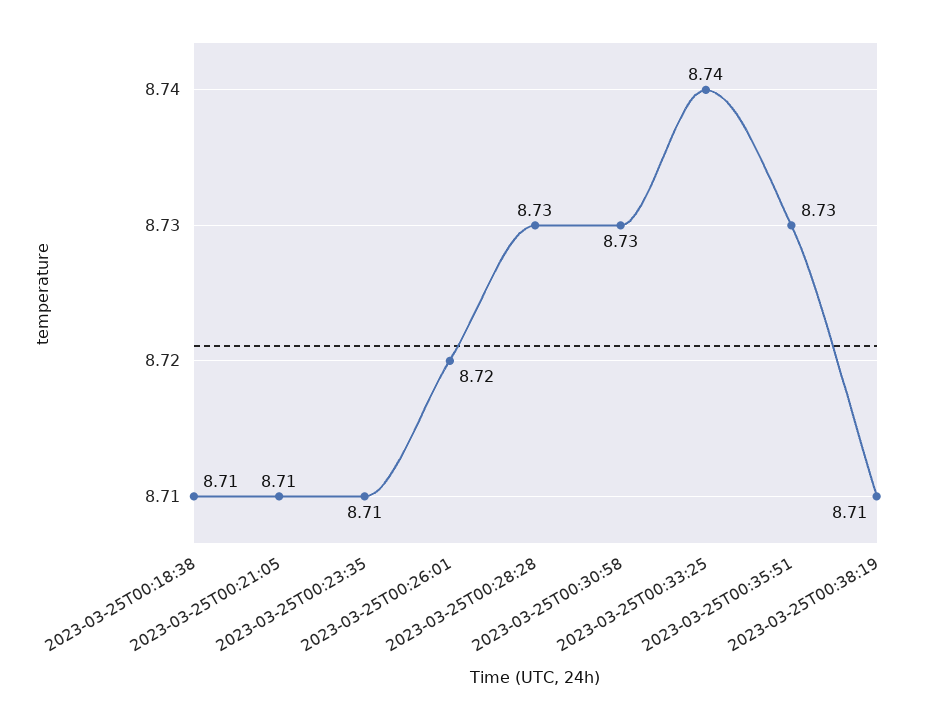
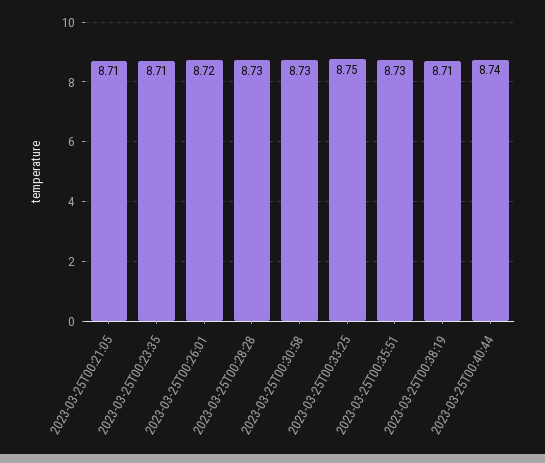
2023-03-25T00:18:38: 8.71 -> none
2023-03-25T00:33:25: 8.74 -> 8.75
2023-03-25T00:40:44: none -> 8.74

